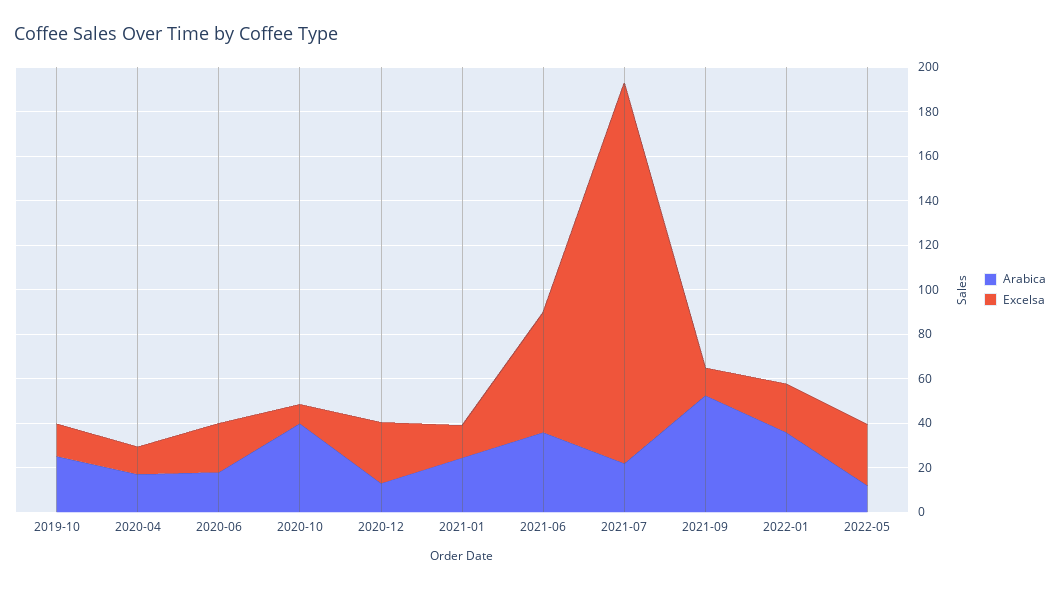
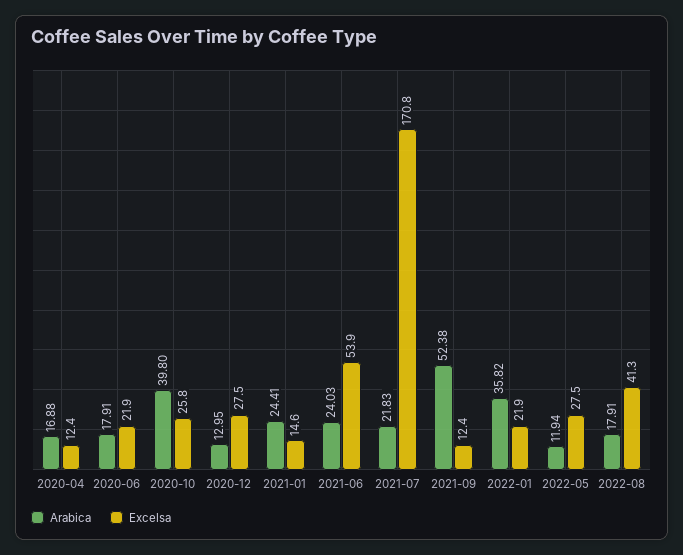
Arabica, 2019-10: 25 -> none
Excelsa, 2019-10: 15 -> none
Excelsa, 2020-10: 10 -> 25.8
Arabica, 2021-06: 35 -> 24.03
Arabica, 2022-08: none -> 17.91
Excelsa, 2022-08: none -> 41.3

